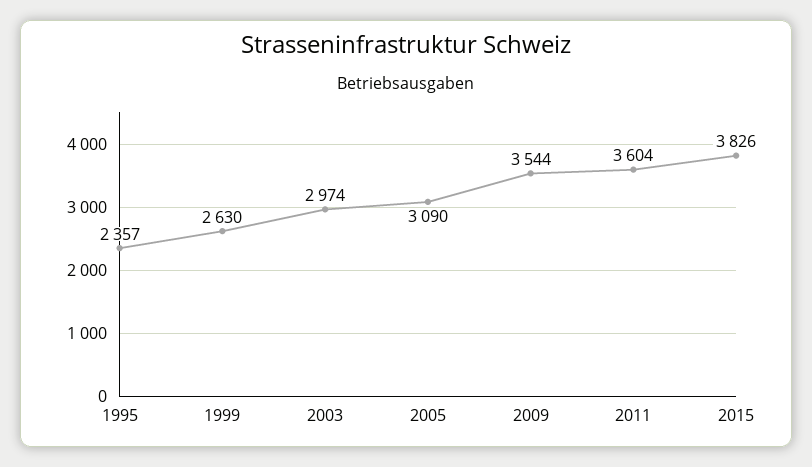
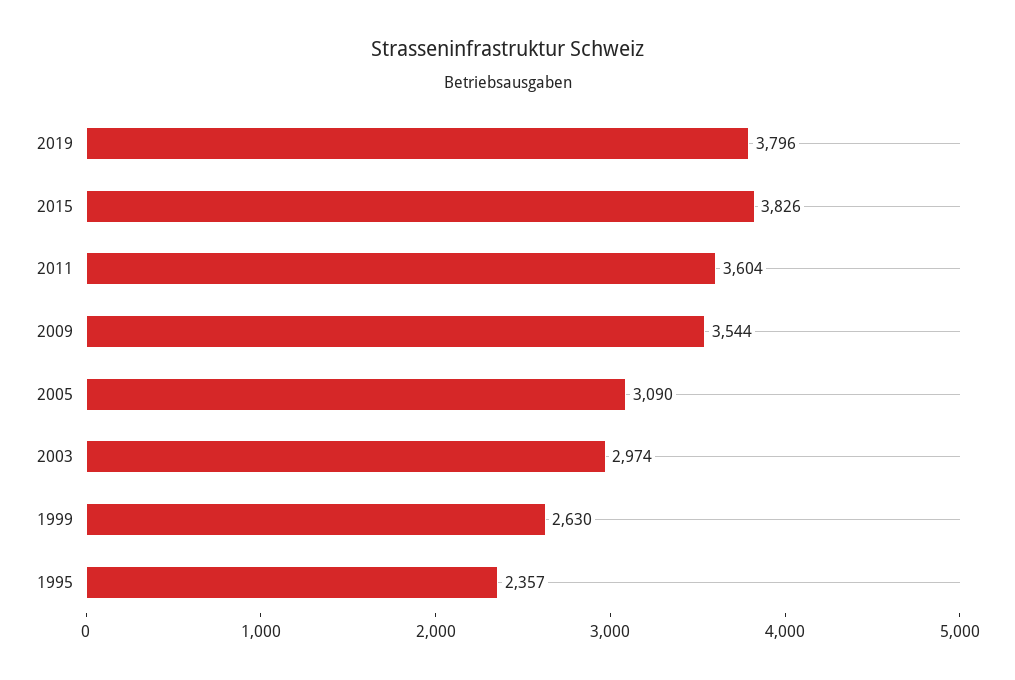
2019: none -> 3796

